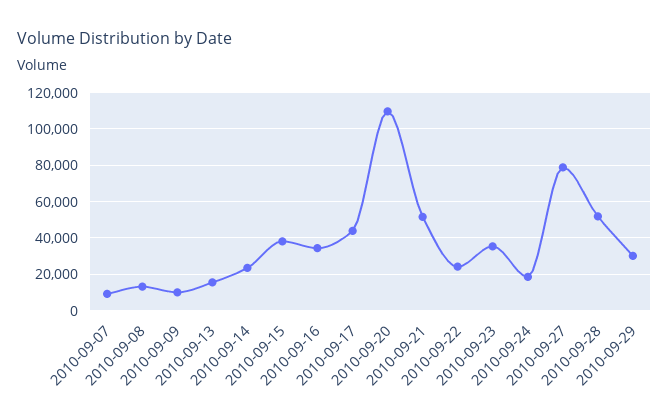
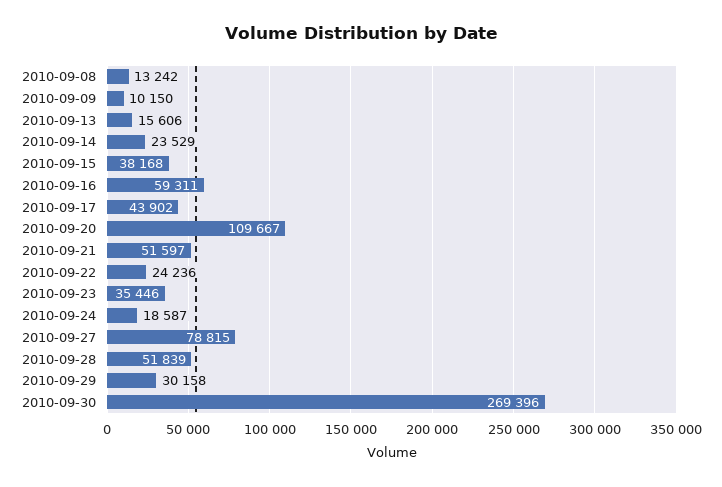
2010-09-07: 10000 -> none
2010-09-16: 35000 -> 59311
2010-09-30: none -> 269396

